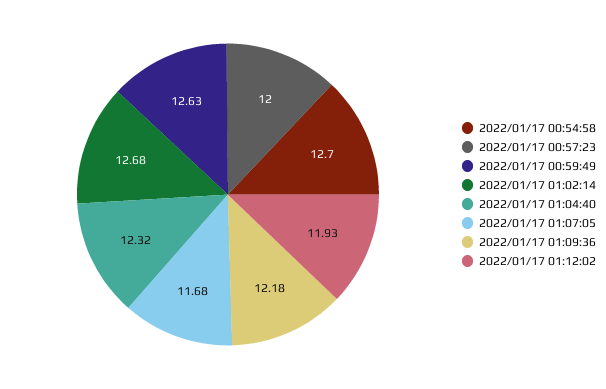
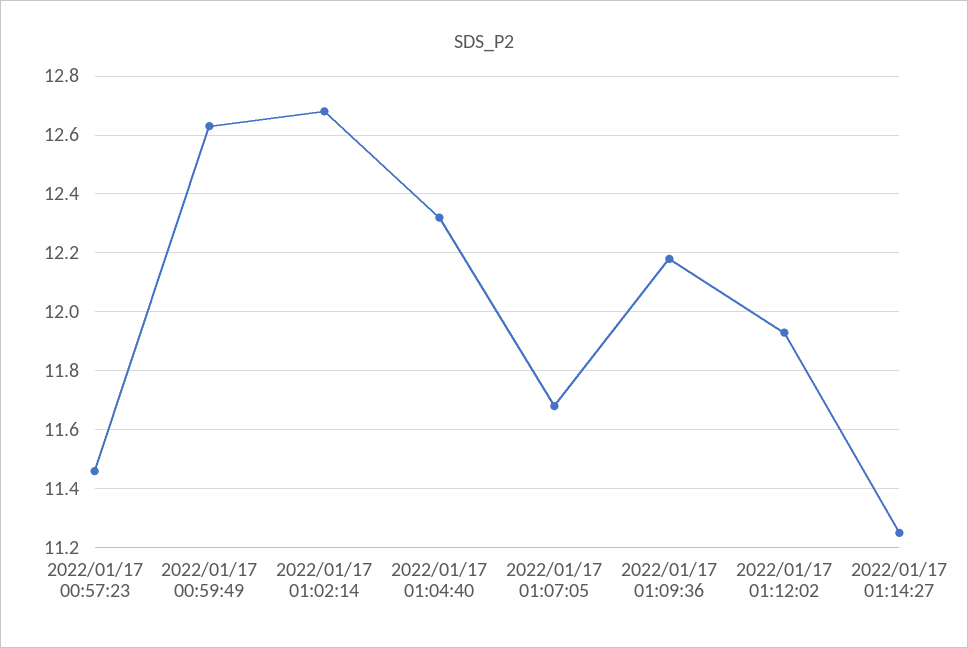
2022/01/17 00:54:58: 12.7 -> none
2022/01/17 00:57:23: 12 -> 11.45
2022/01/17 01:14:27: none -> 11.25

